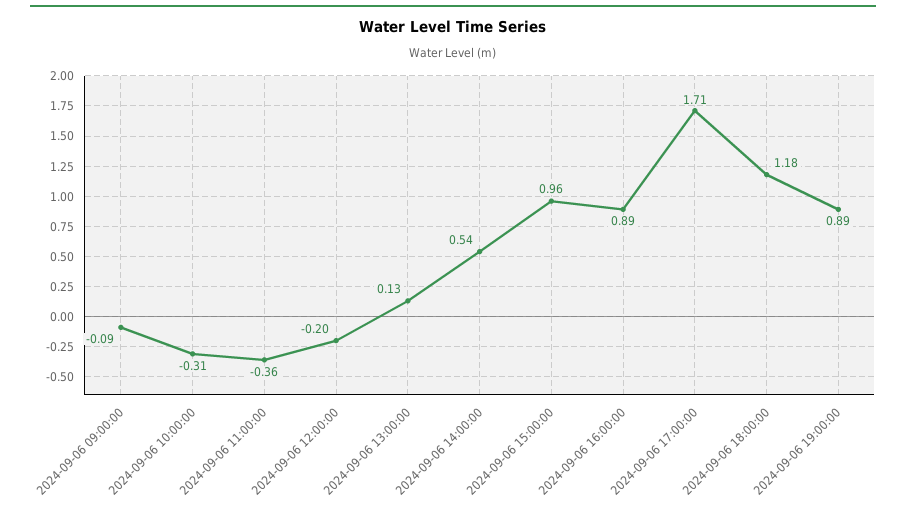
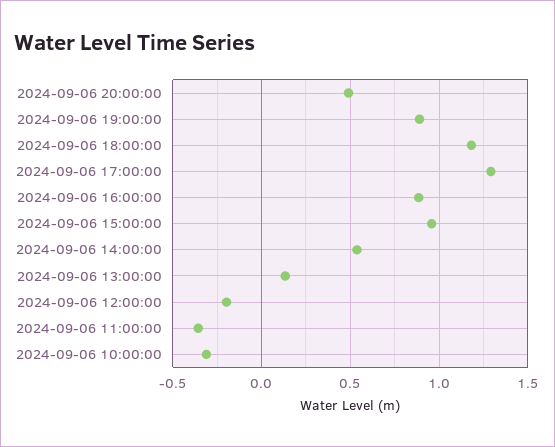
2024-09-06 09:00:00: -0.09 -> none
2024-09-06 17:00:00: 1.71 -> 1.3
2024-09-06 20:00:00: none -> 0.5

